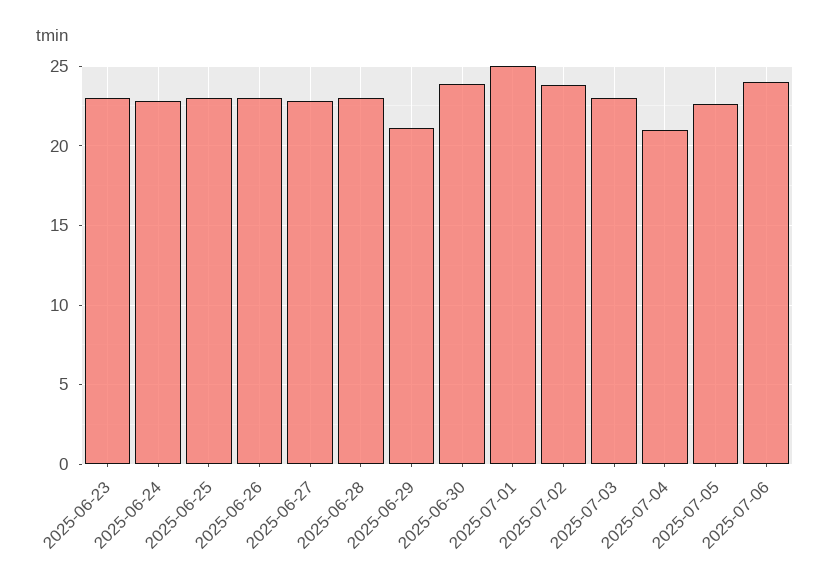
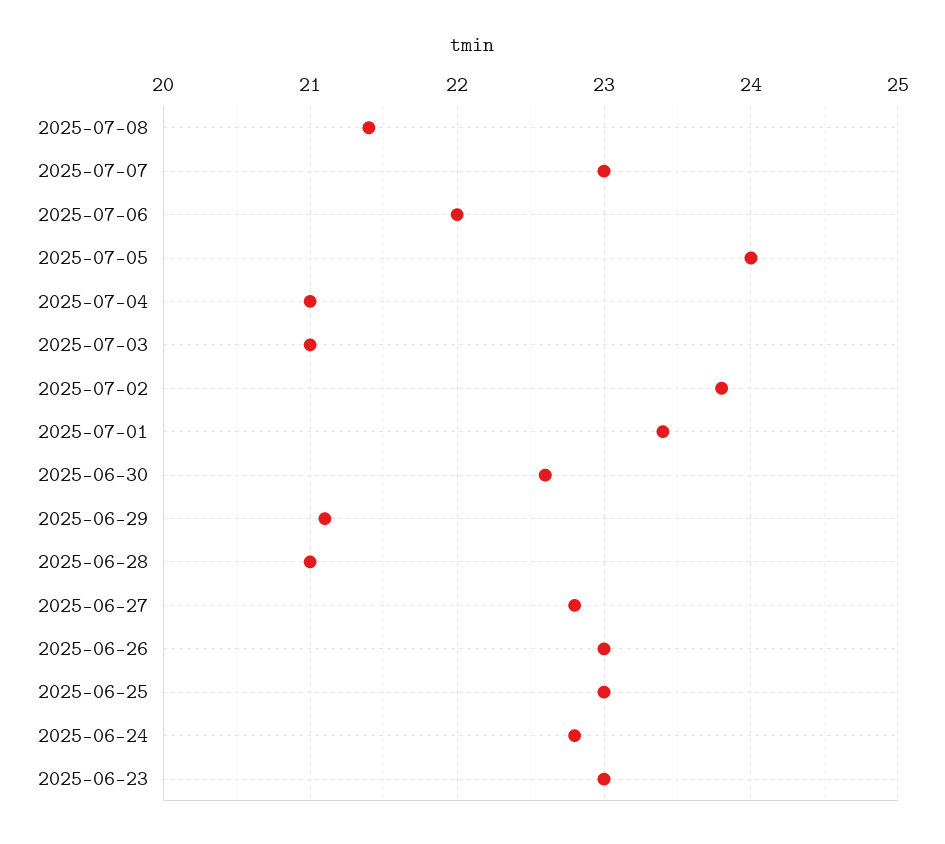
2025-06-28: 23 -> 21
2025-06-30: 24 -> 22.6
2025-07-01: 25 -> 23.4
2025-07-03: 23 -> 21
2025-07-05: 22.5 -> 24
2025-07-06: 24 -> 22
2025-07-08: none -> 21.4
2025-07-07: none -> 23

